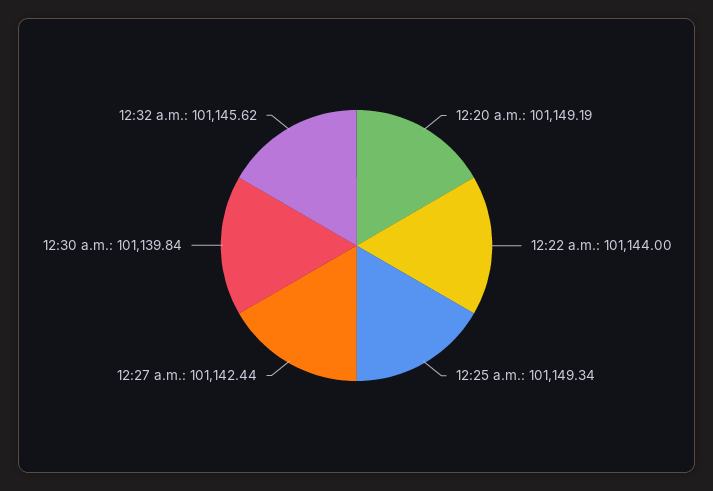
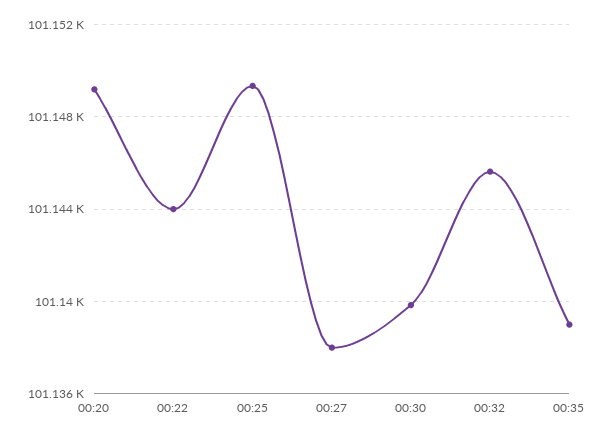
12:27 a.m.: 101142.44 -> 101138
00:35: none -> 101139

